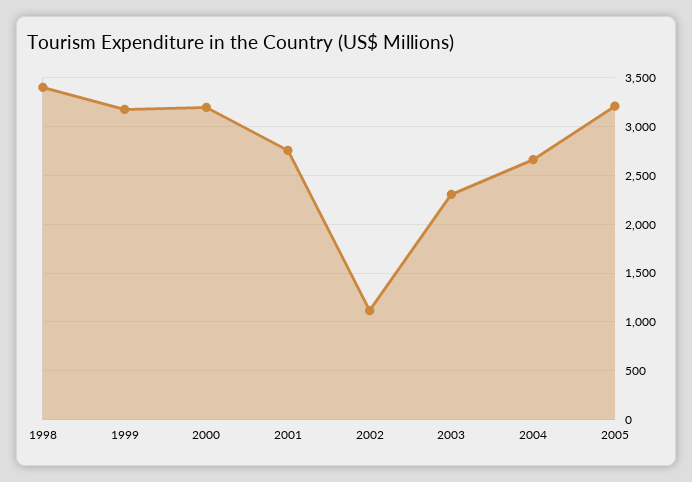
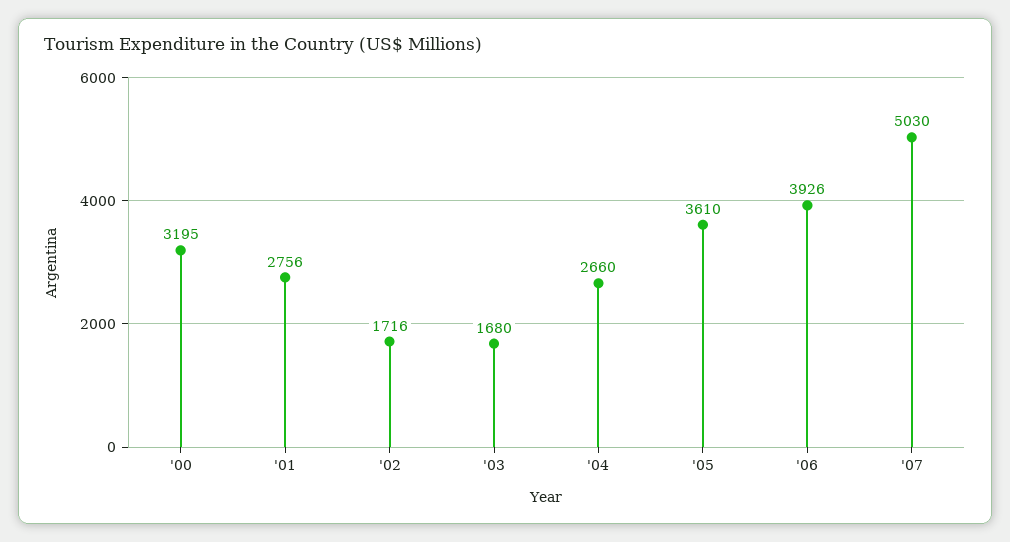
1998: 3400 -> none
1999: 3200 -> none
2002: 1100 -> 1716
2003: 2300 -> 1680
2005: 3200 -> 3610
'06: none -> 3926
'07: none -> 5030

